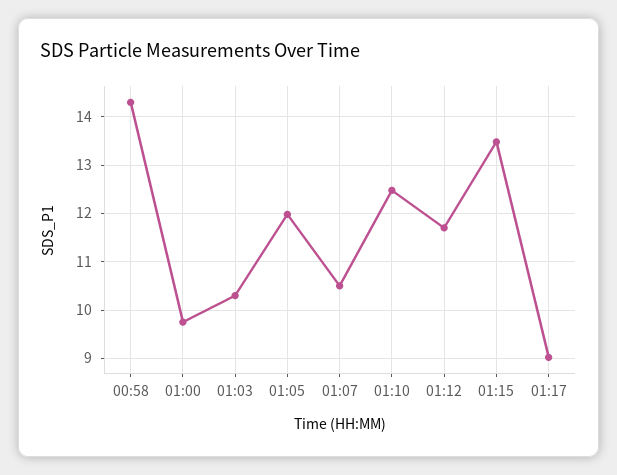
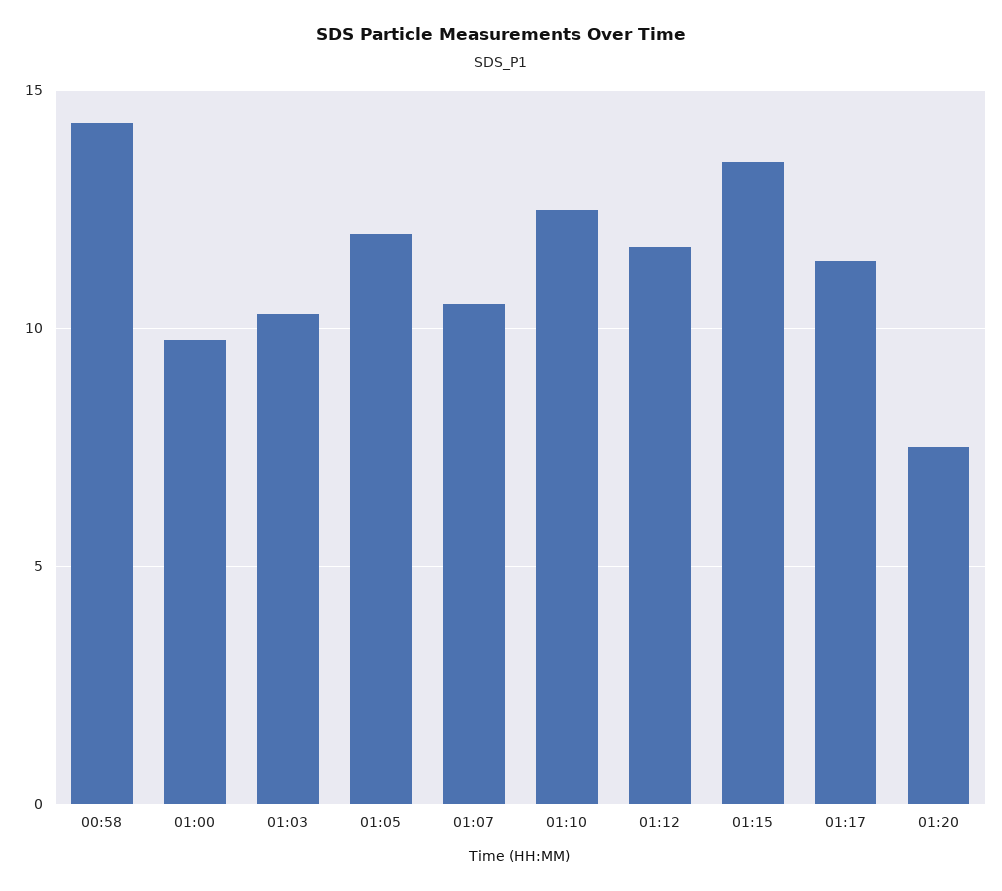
01:17: 9 -> 11.5
01:20: none -> 7.5

